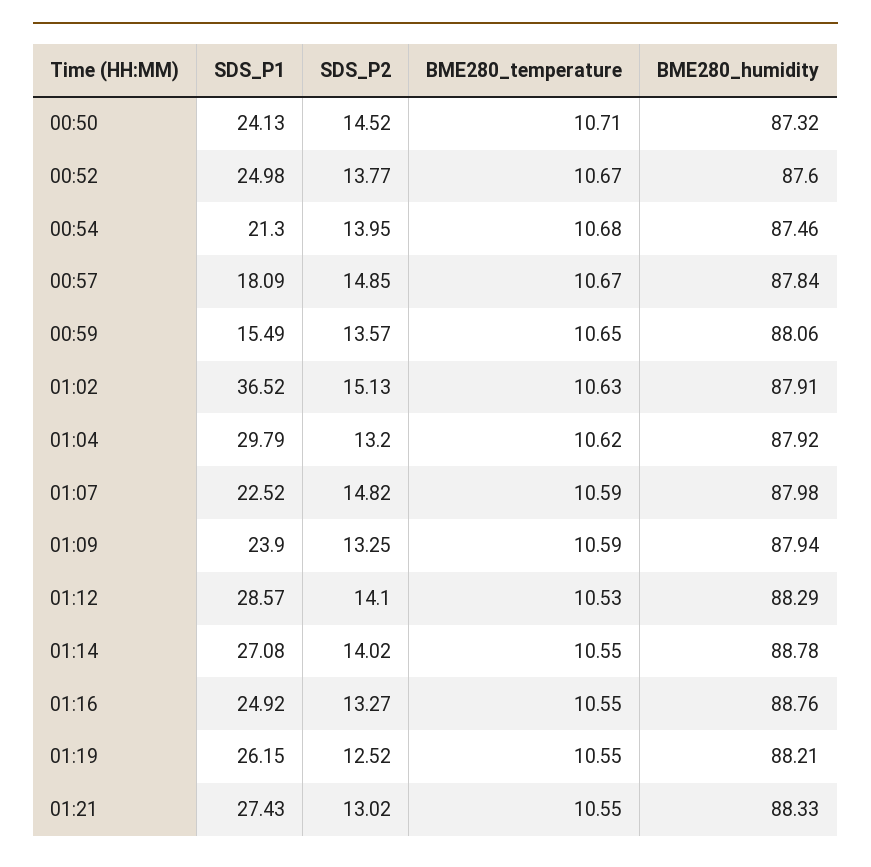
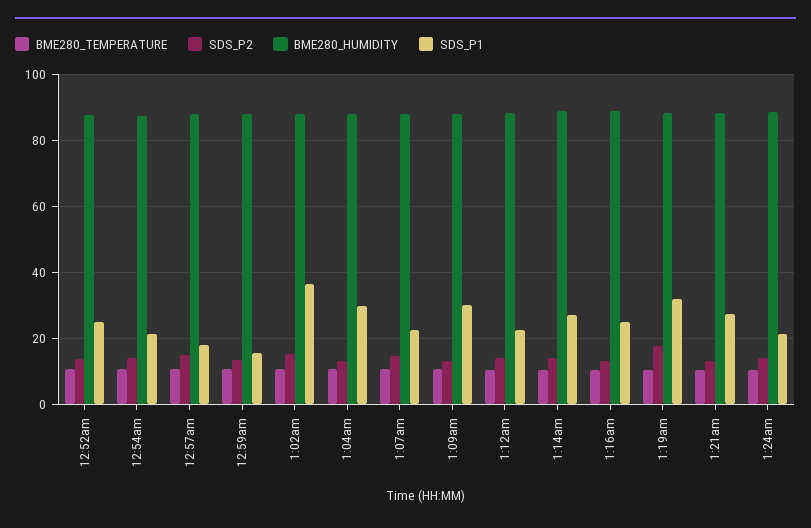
SDS_P1, 00:50: 24.13 -> none
SDS_P2, 00:50: 14.52 -> none
BME280_temperature, 00:50: 10.71 -> none
BME280_humidity, 00:50: 87.32 -> none
SDS_P1, 01:09: 23.9 -> 30
SDS_P1, 01:12: 28.57 -> 22
SDS_P1, 01:19: 26.15 -> 32
SDS_P2, 01:19: 12.52 -> 18
BME280_temperature, 1:24am: none -> 10
SDS_P2, 1:24am: none -> 14
BME280_humidity, 1:24am: none -> 88
SDS_P1, 1:24am: none -> 22

